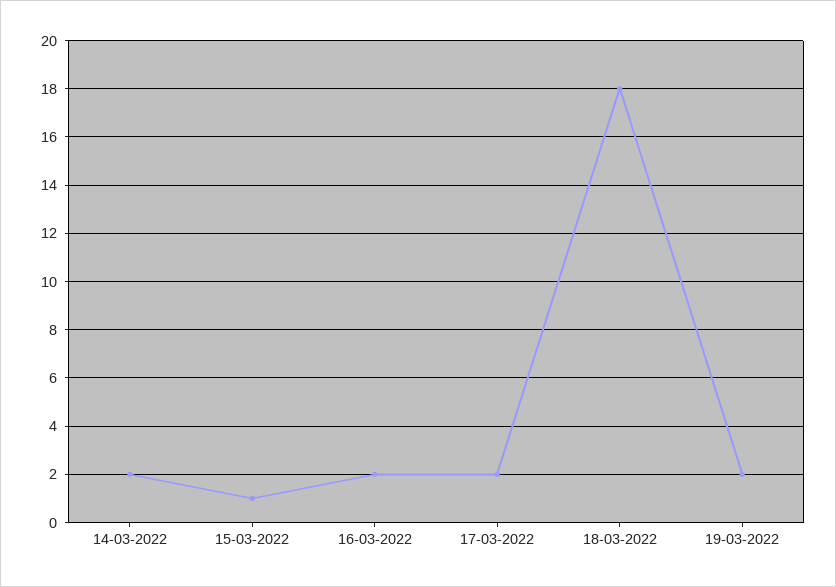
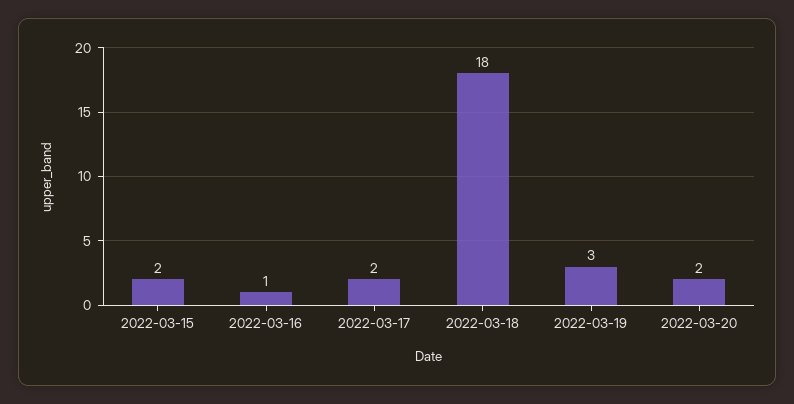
14-03-2022: 2 -> none
15-03-2022: 1 -> 2
16-03-2022: 2 -> 1
19-03-2022: 2 -> 3
2022-03-20: none -> 2

